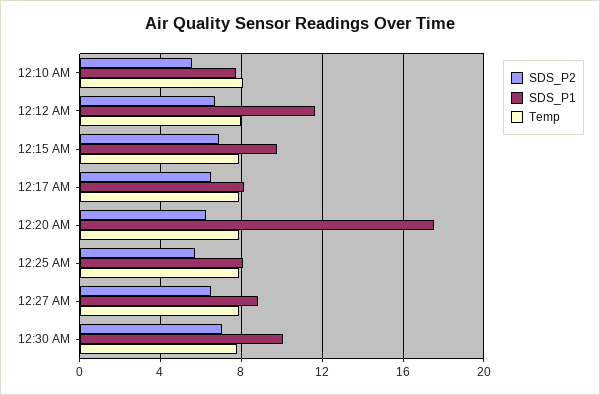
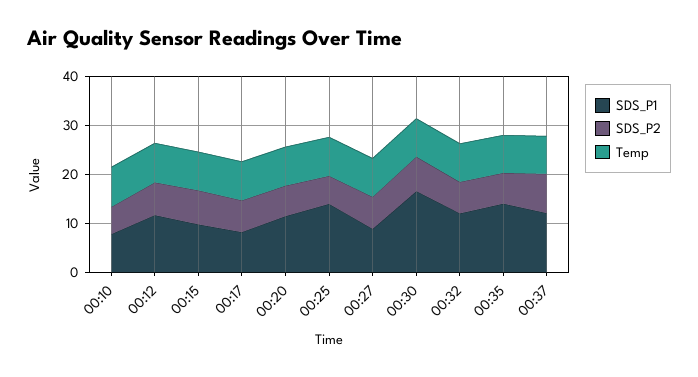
SDS_P1, 12:20 AM: 17.5 -> 12
SDS_P1, 12:25 AM: 8 -> 14
SDS_P1, 12:30 AM: 10 -> 16
SDS_P1, 00:32: none -> 12
SDS_P2, 00:32: none -> 6
Temp, 00:32: none -> 8
SDS_P1, 00:35: none -> 14
SDS_P2, 00:35: none -> 6
Temp, 00:35: none -> 8
SDS_P1, 00:37: none -> 12
SDS_P2, 00:37: none -> 8
Temp, 00:37: none -> 8

